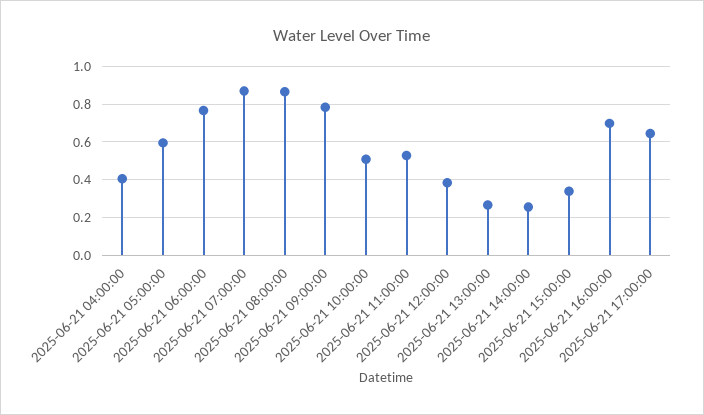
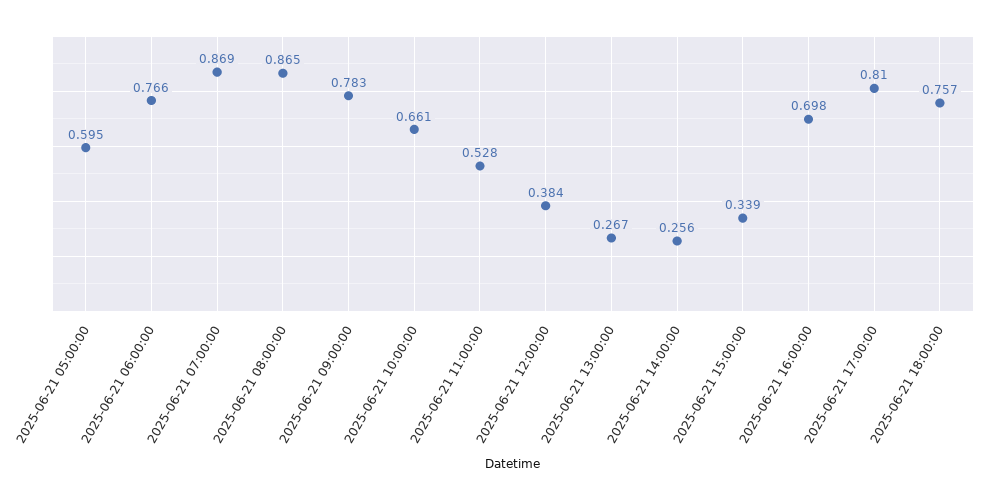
2025-06-21 04:00:00: 0.4 -> none
2025-06-21 10:00:00: 0.5 -> 0.661
2025-06-21 17:00:00: 0.65 -> 0.81
2025-06-21 18:00:00: none -> 0.757

